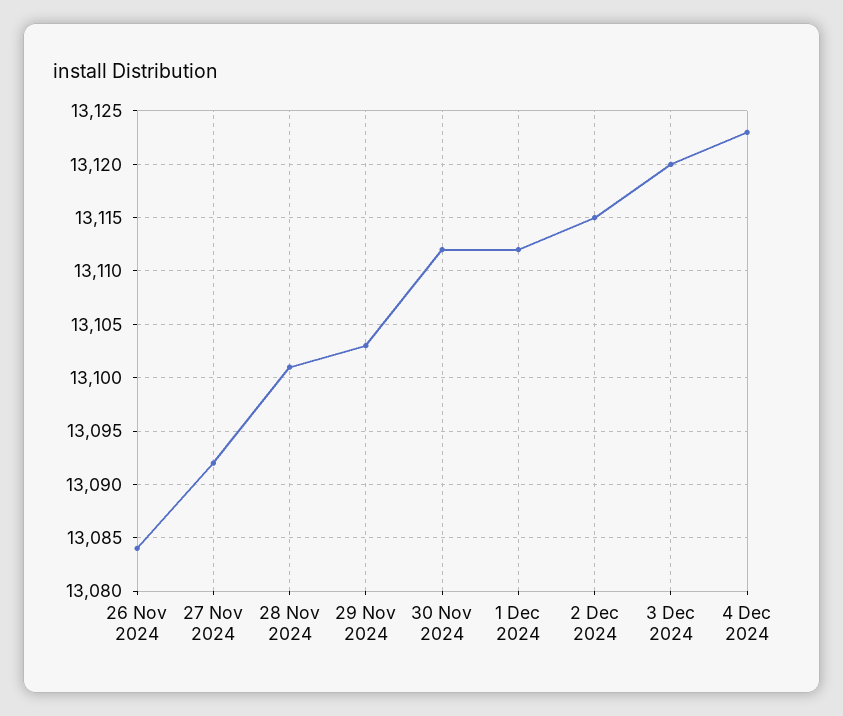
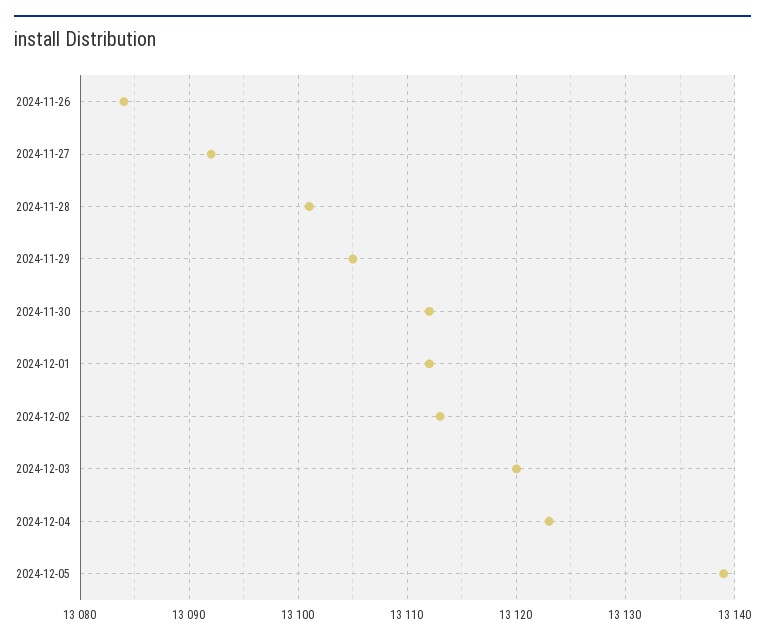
29 Nov 2024: 13103 -> 13105
2 Dec 2024: 13115 -> 13113
2024-12-05: none -> 13139

